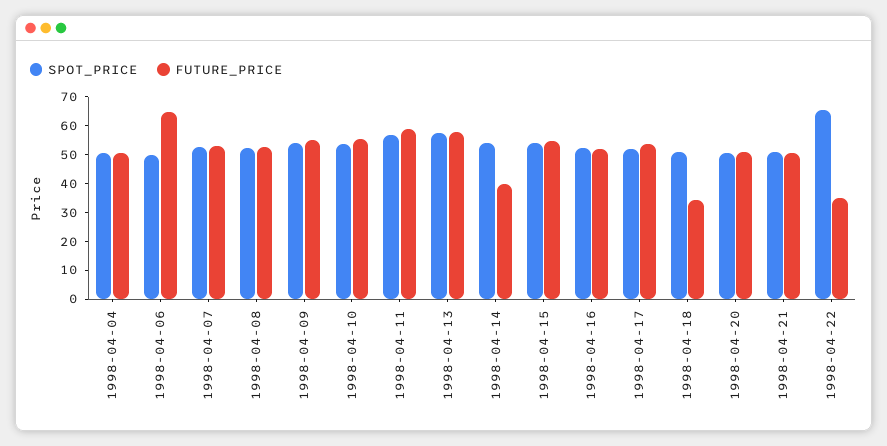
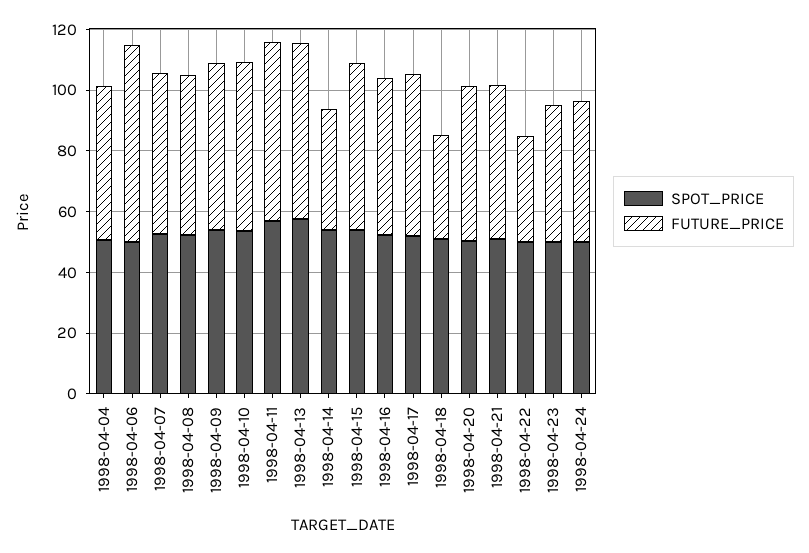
SPOT_PRICE, 1998-04-22: 65 -> 50
SPOT_PRICE, 1998-04-23: none -> 50
FUTURE_PRICE, 1998-04-23: none -> 45
SPOT_PRICE, 1998-04-24: none -> 50
FUTURE_PRICE, 1998-04-24: none -> 45

